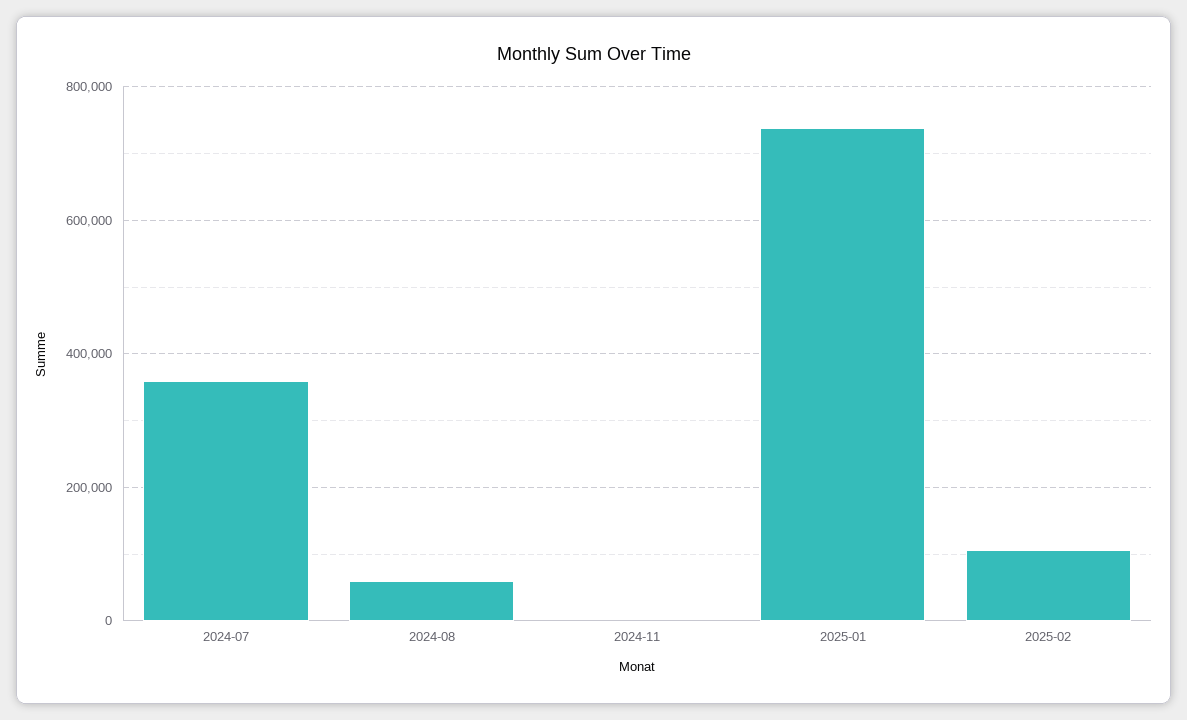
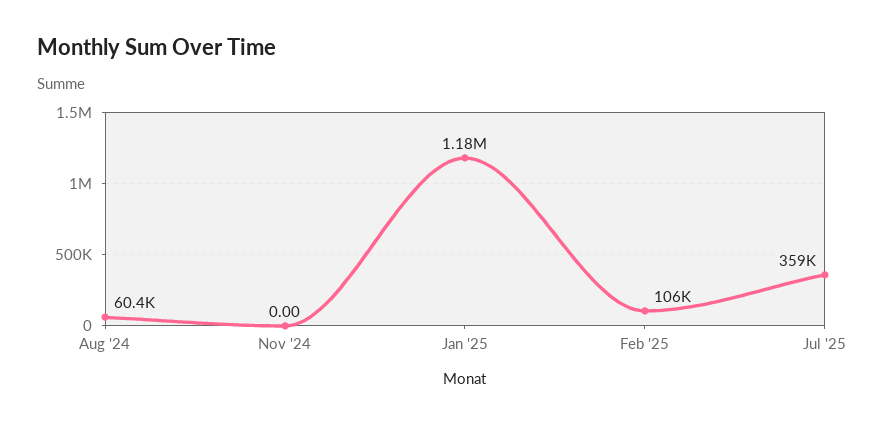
2024-07: 360000 -> none
2025-01: 740000 -> 1180000
Jul '25: none -> 359000

